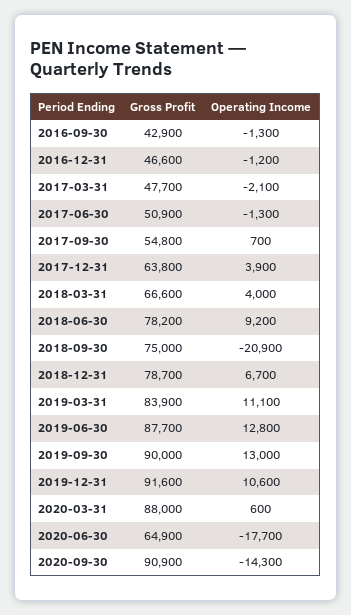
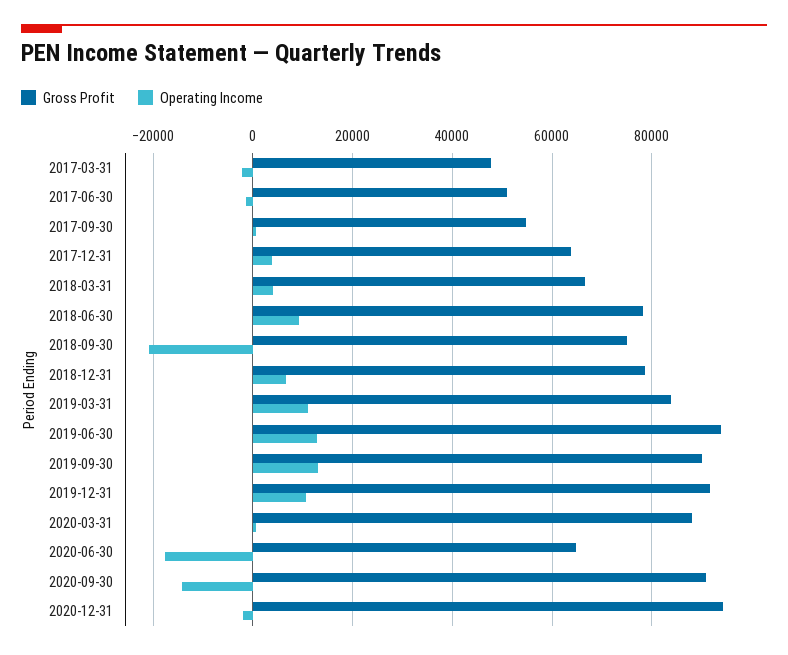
Gross Profit, 2016-09-30: 42900 -> none
Operating Income, 2016-09-30: -1300 -> none
Gross Profit, 2016-12-31: 46600 -> none
Operating Income, 2016-12-31: -1200 -> none
Gross Profit, 2019-06-30: 87700 -> 94000
Gross Profit, 2020-12-31: none -> 94000
Operating Income, 2020-12-31: none -> -2000

